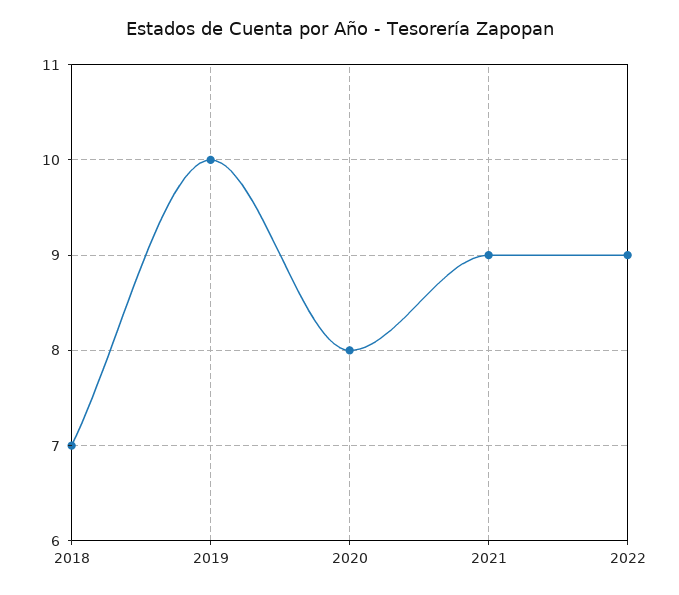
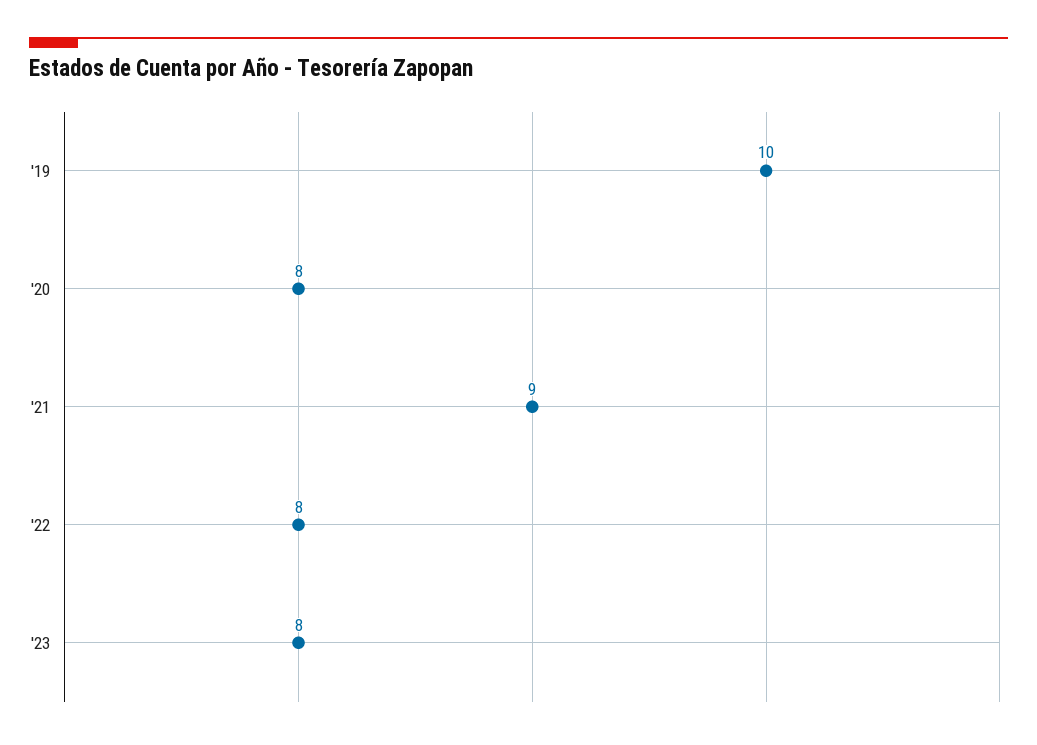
2018: 7 -> none
2022: 9 -> 8
'23: none -> 8

